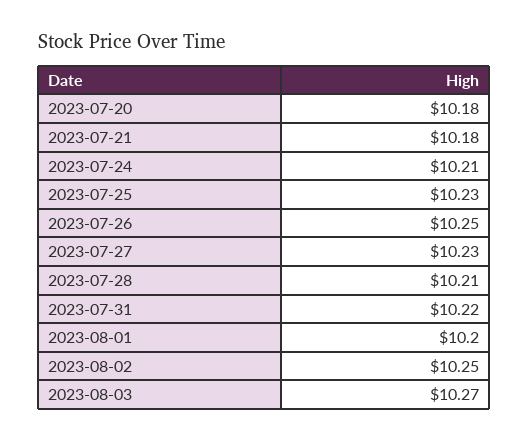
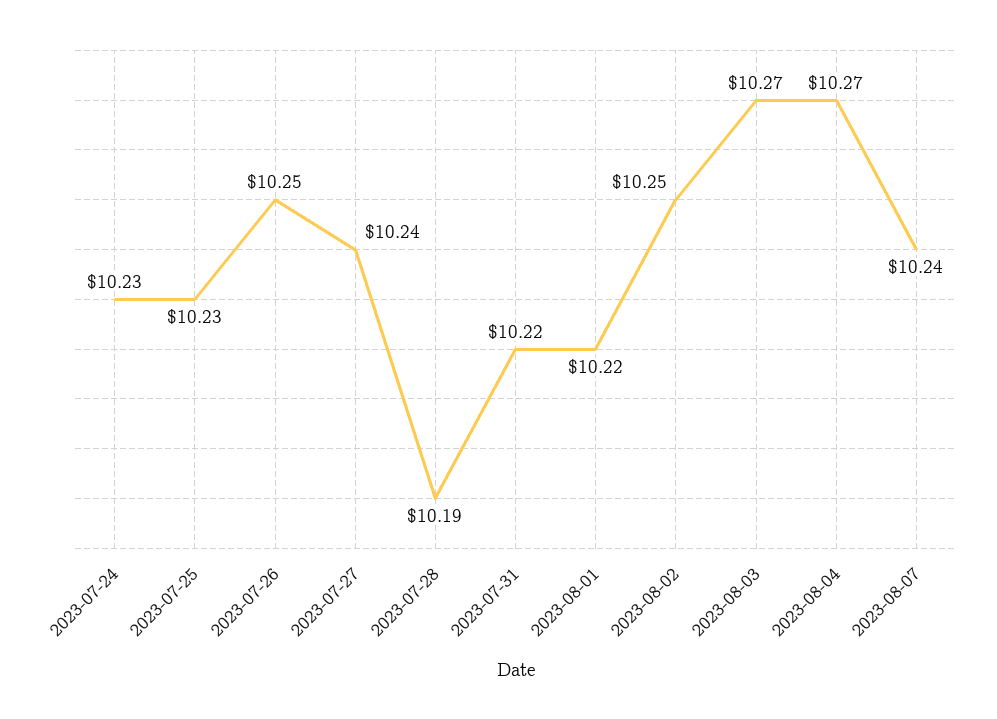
2023-07-20: 10.18 -> none
2023-07-21: 10.18 -> none
2023-07-24: 10.21 -> 10.23
2023-07-27: 10.23 -> 10.24
2023-07-28: 10.21 -> 10.19
2023-08-01: 10.2 -> 10.22
2023-08-04: none -> 10.27
2023-08-07: none -> 10.24

